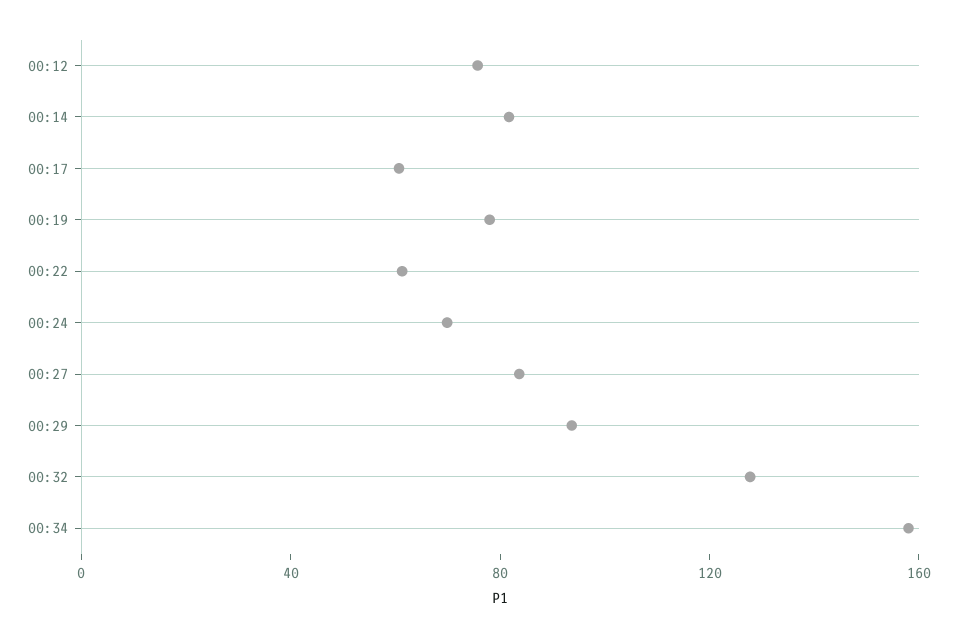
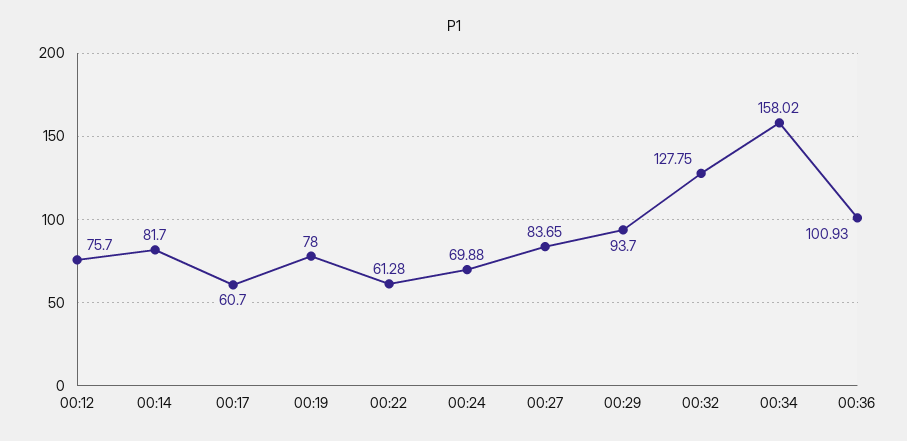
00:36: none -> 100.93

